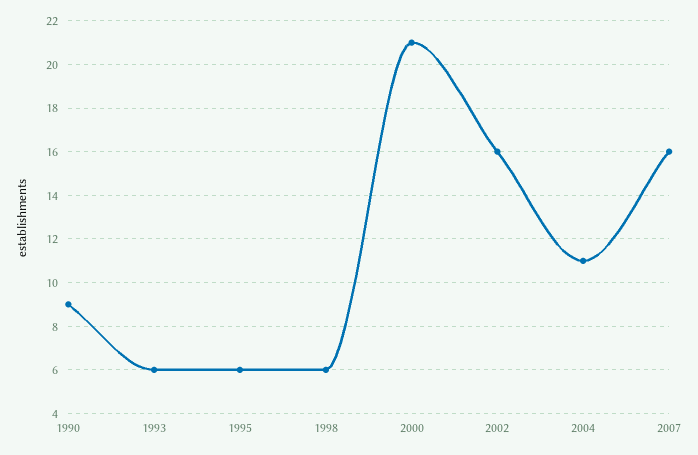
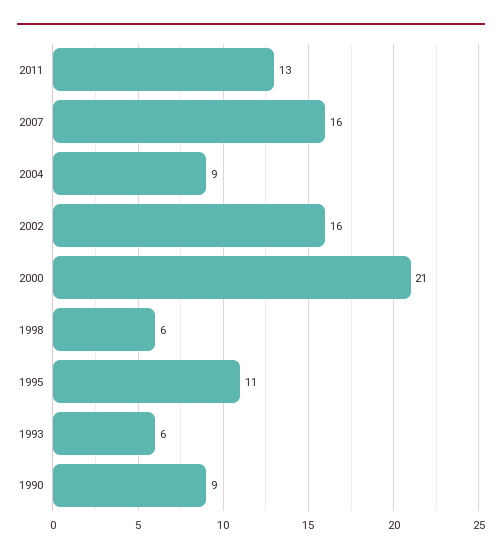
1995: 6 -> 11
2004: 11 -> 9
2011: none -> 13

